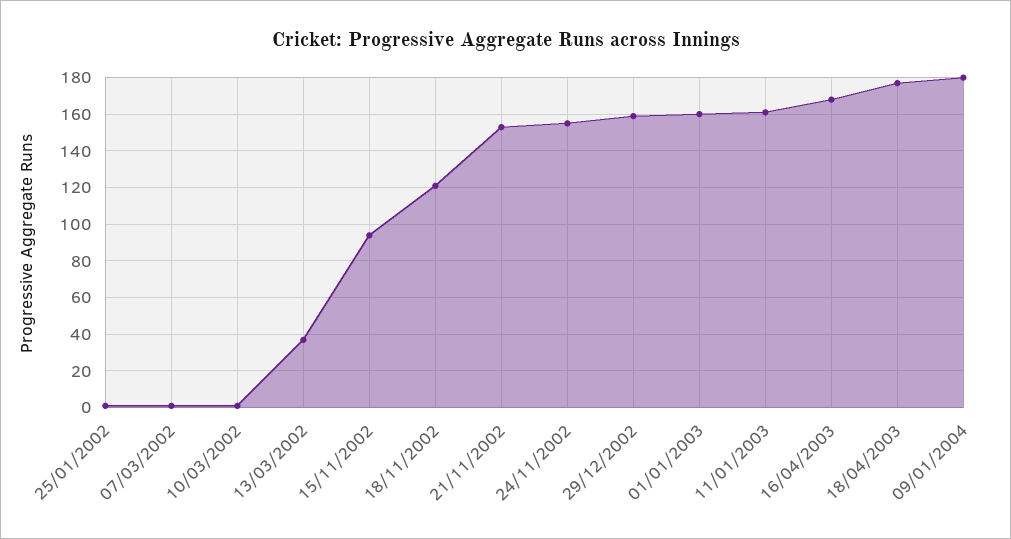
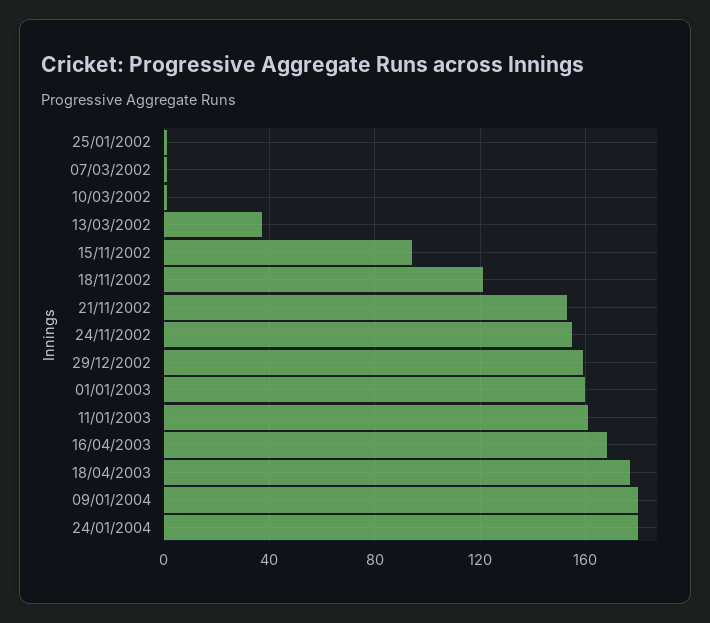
24/01/2004: none -> 180

